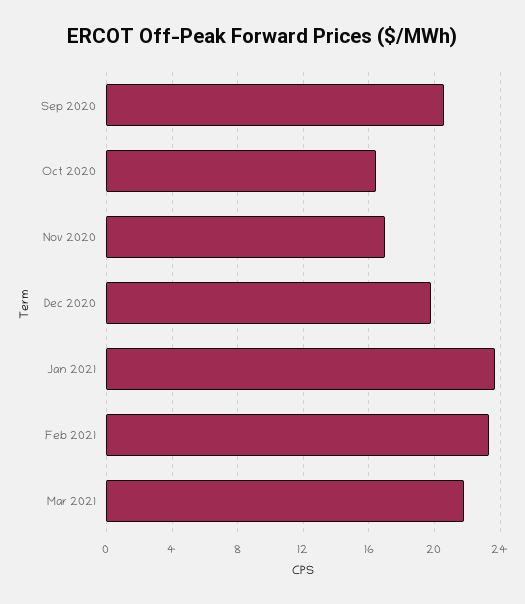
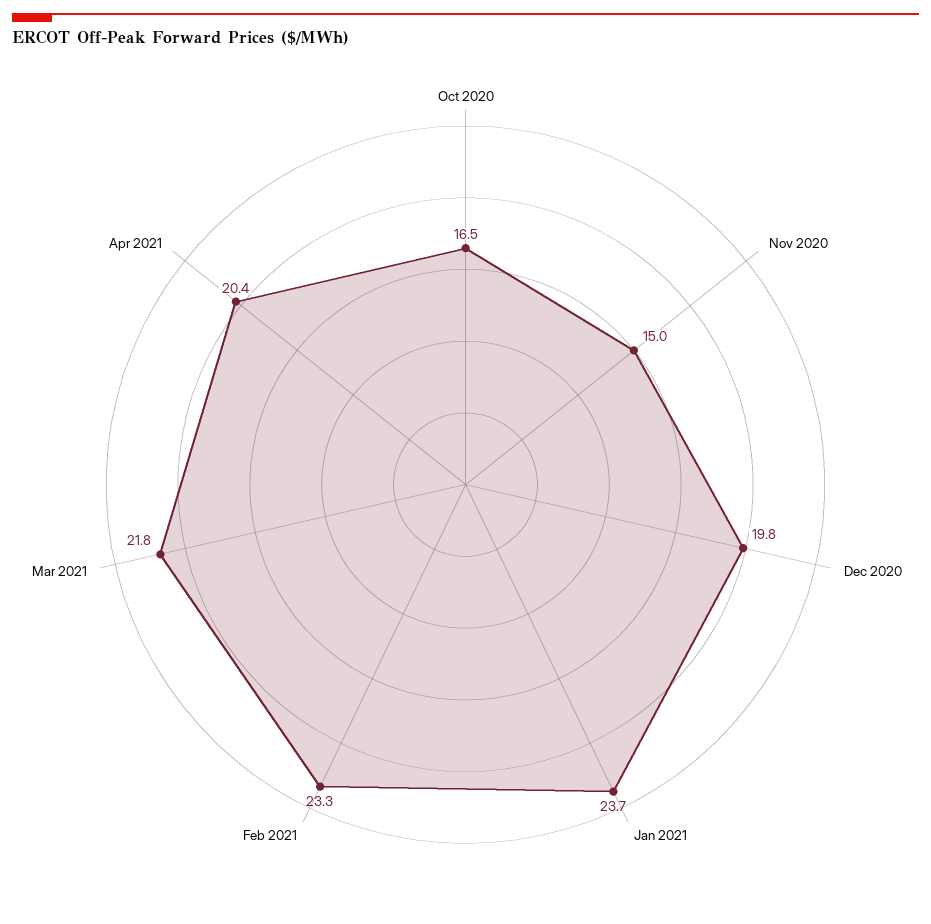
Sep 2020: 20.5 -> none
Nov 2020: 17 -> 15
Apr 2021: none -> 20.4

